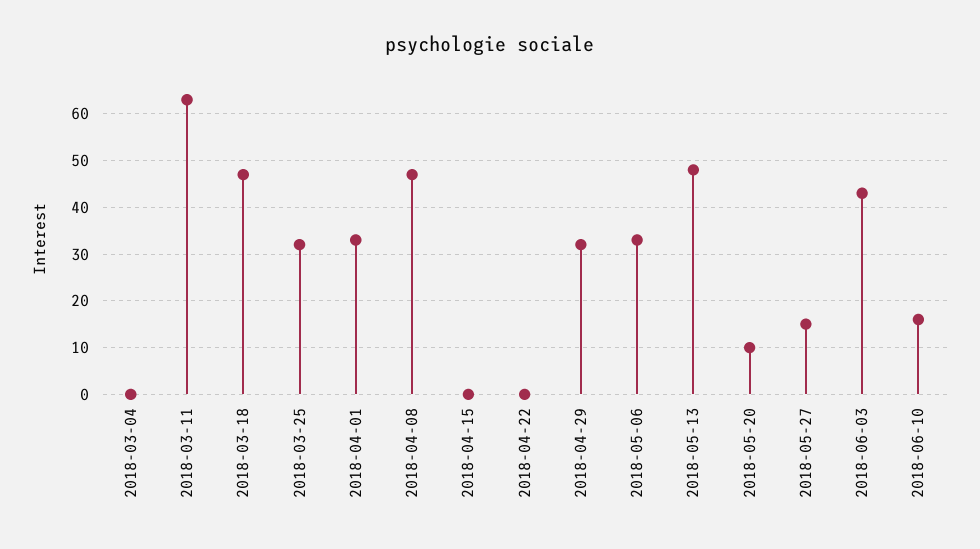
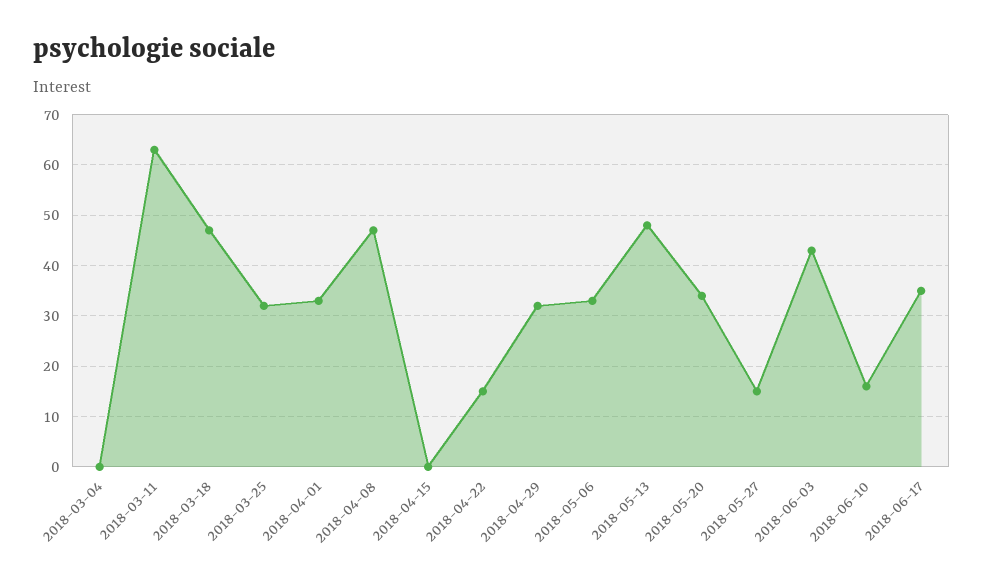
2018-04-22: 0 -> 15
2018-05-20: 10 -> 35
2018-06-17: none -> 35

